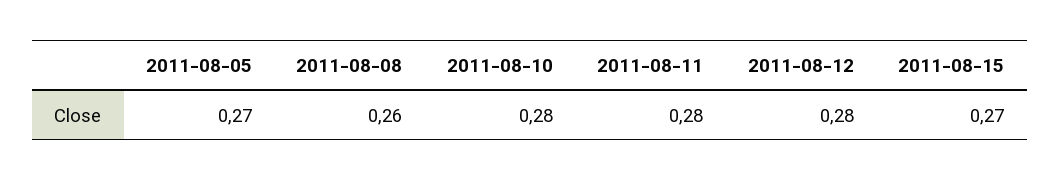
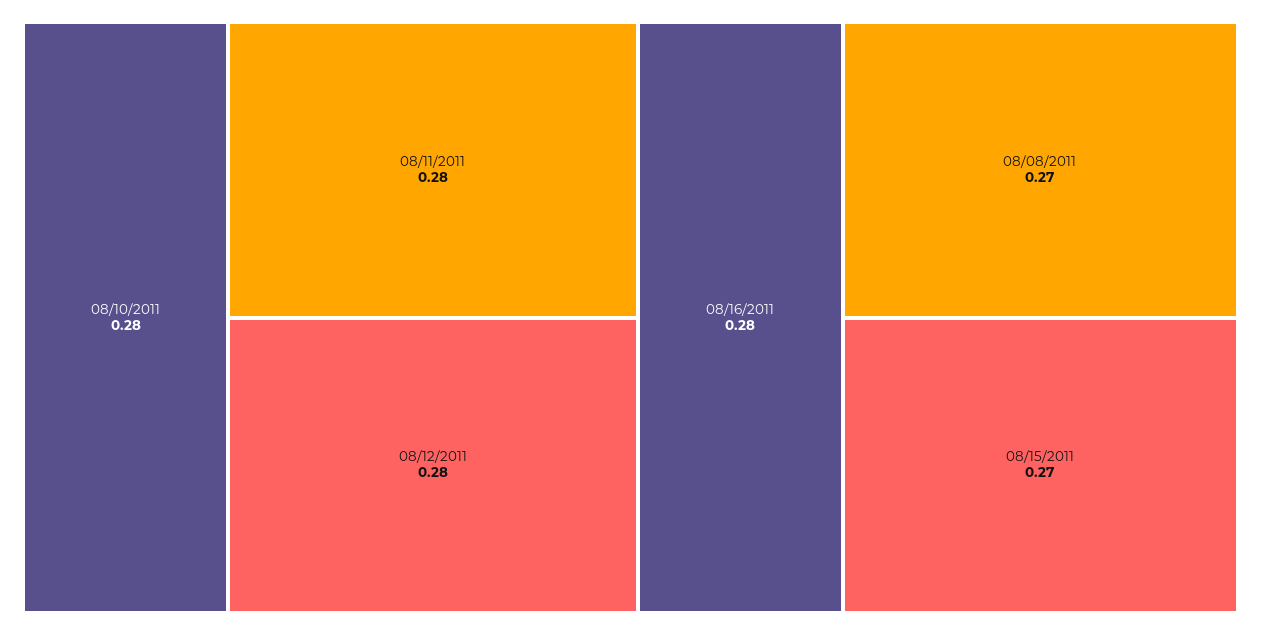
2011-08-05: 0.27 -> none
2011-08-08: 0.26 -> 0.27
08/16/2011: none -> 0.28

